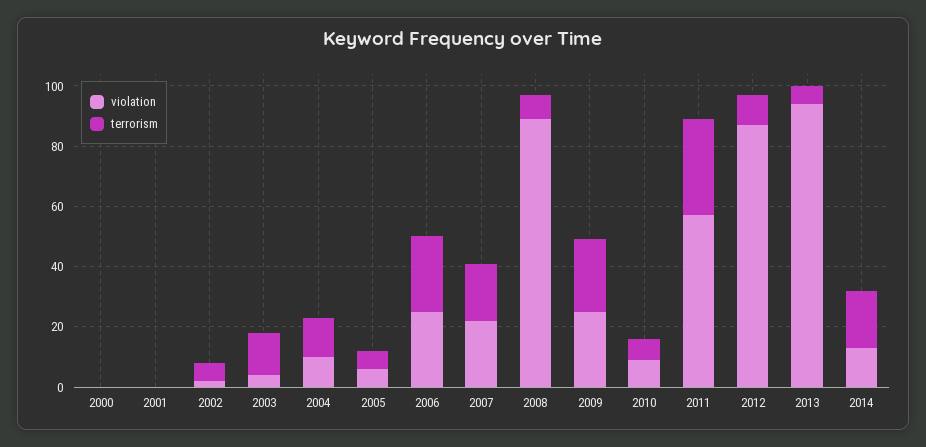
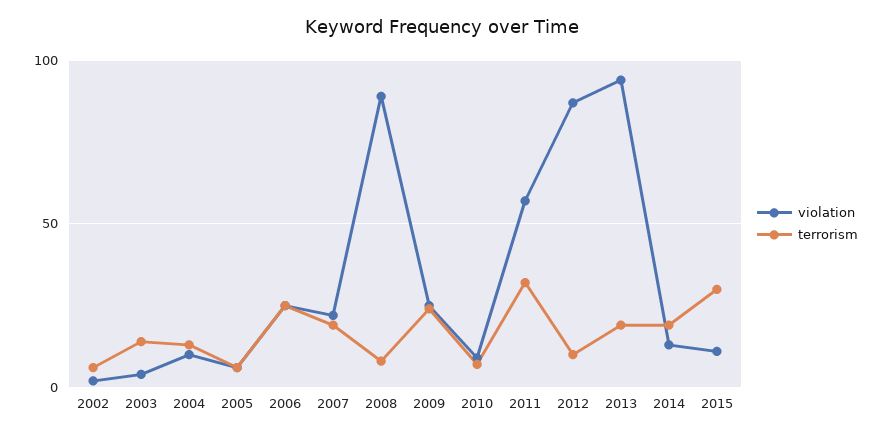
violation, 2000: 0 -> none
terrorism, 2000: 0 -> none
violation, 2001: 0 -> none
terrorism, 2001: 0 -> none
terrorism, 2013: 5 -> 20
violation, 2015: none -> 10
terrorism, 2015: none -> 30

